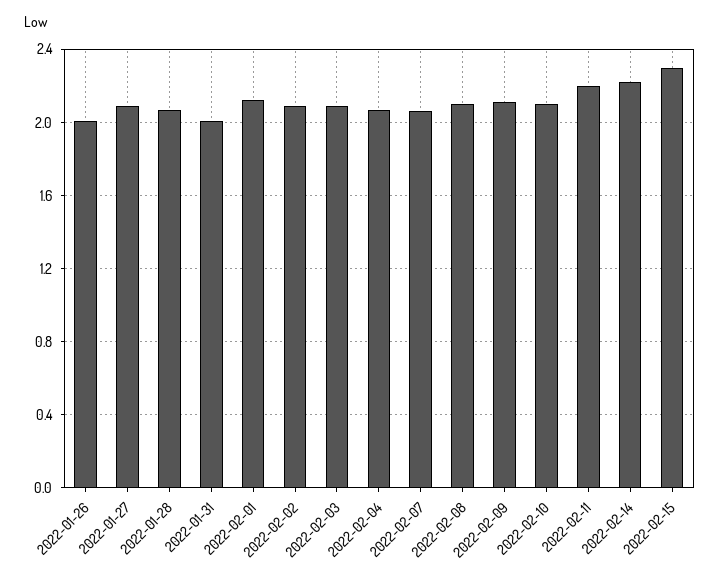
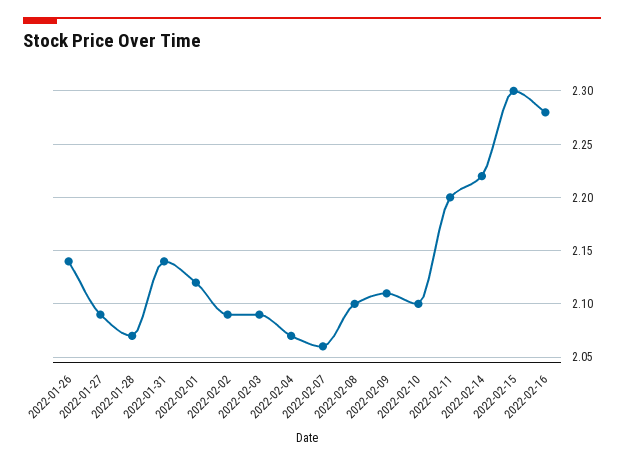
2022-01-26: 2 -> 2.14
2022-01-31: 2 -> 2.14
2022-02-16: none -> 2.28

